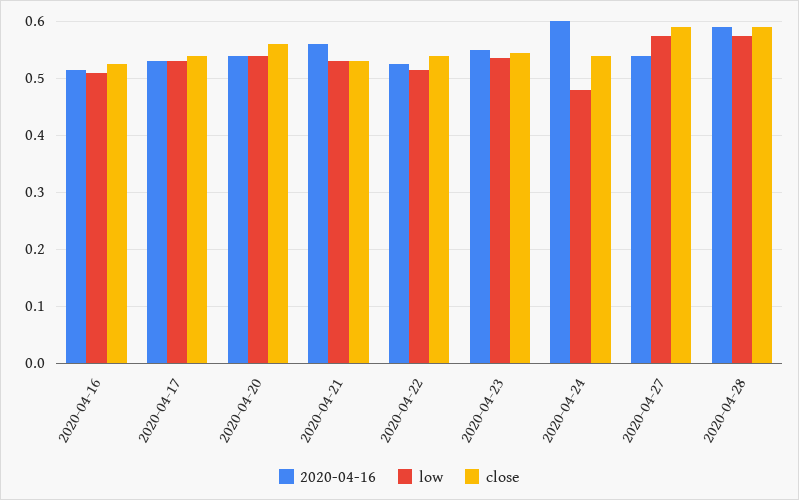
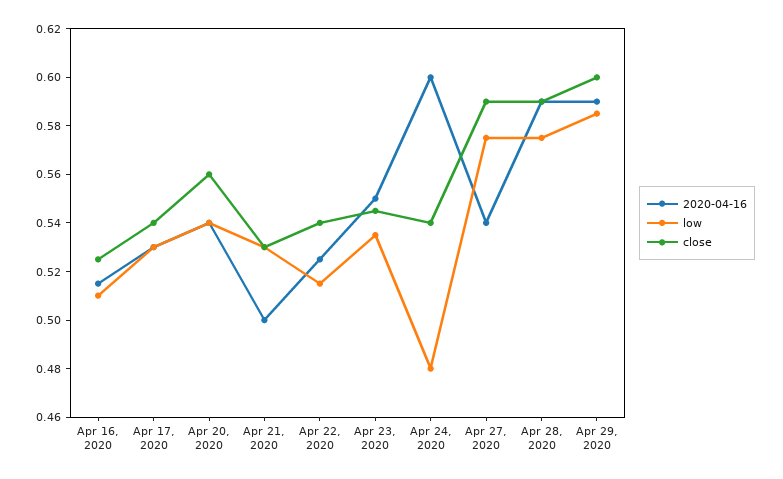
2020-04-16, 2020-04-21: 0.56 -> 0.5
2020-04-16, Apr 29, 2020: none -> 0.59
low, Apr 29, 2020: none -> 0.585
close, Apr 29, 2020: none -> 0.6

